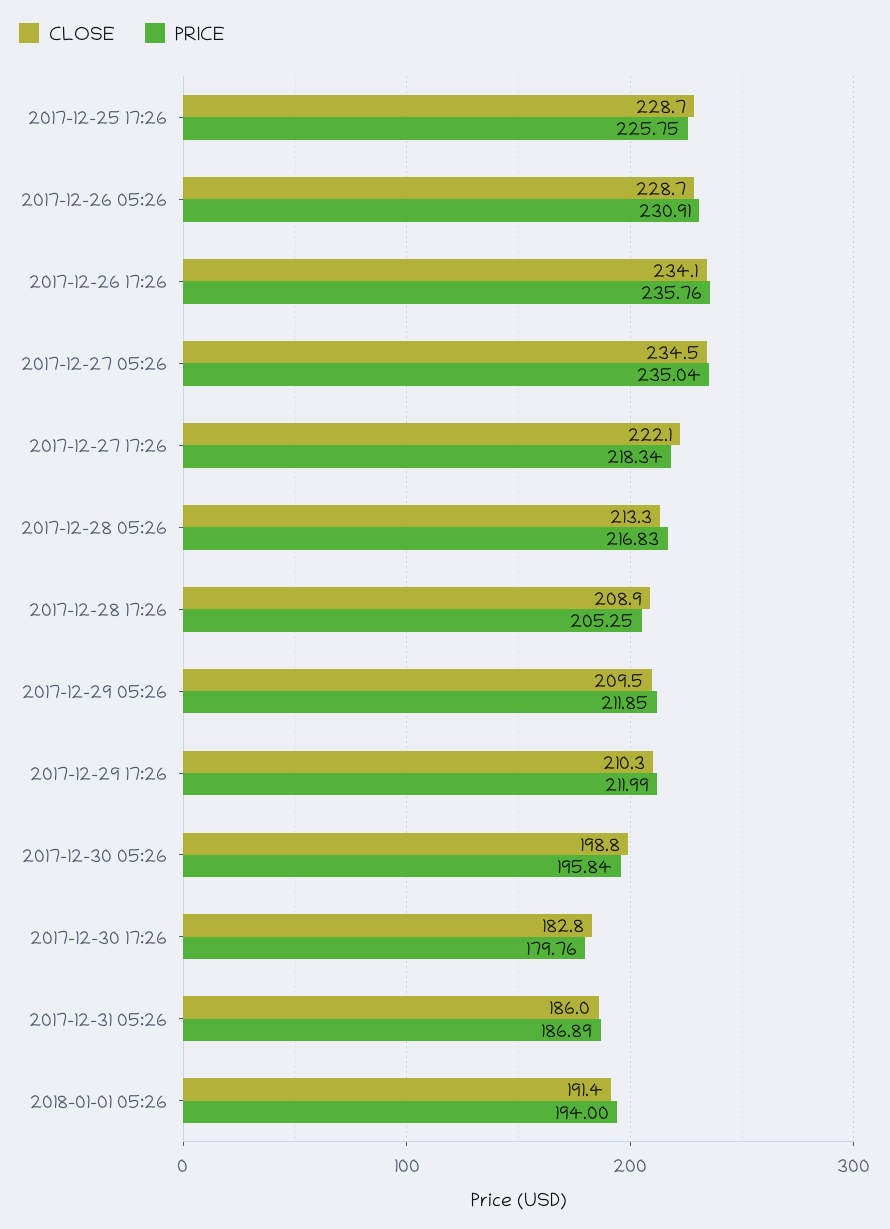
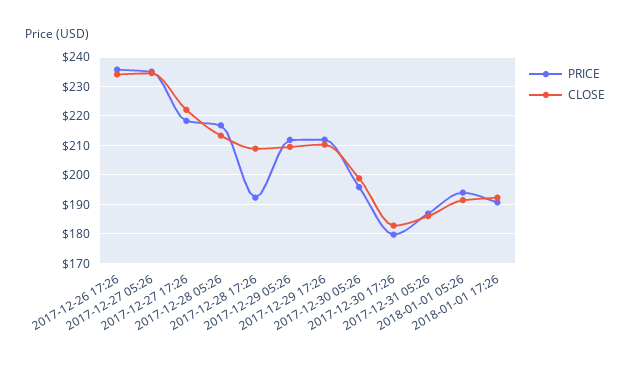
CLOSE, 2017-12-25 17:26: 228.7 -> none
PRICE, 2017-12-25 17:26: 225.75 -> none
CLOSE, 2017-12-26 05:26: 228.7 -> none
PRICE, 2017-12-26 05:26: 230.91 -> none
PRICE, 2017-12-28 17:26: 205.25 -> 192.5
PRICE, 2018-01-01 17:26: none -> 190
CLOSE, 2018-01-01 17:26: none -> 192.5

